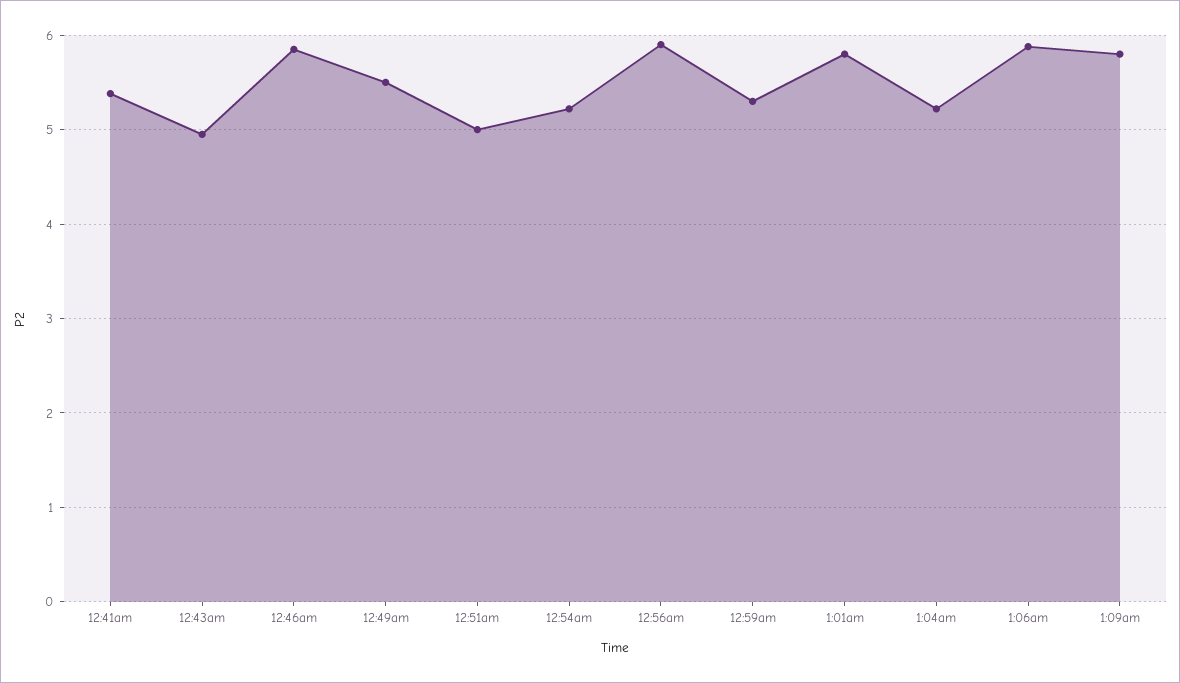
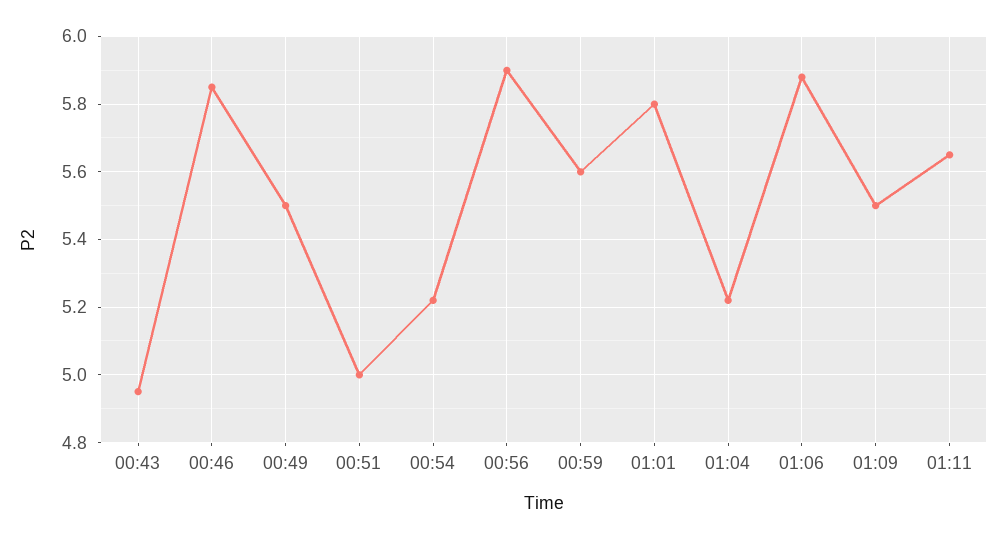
12:41am: 5.4 -> none
12:59am: 5.3 -> 5.6
1:09am: 5.8 -> 5.5
01:11: none -> 5.65

